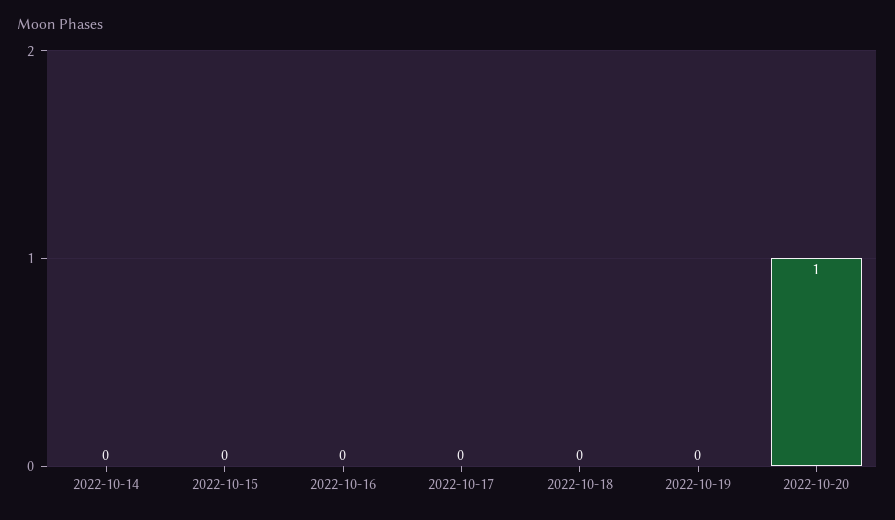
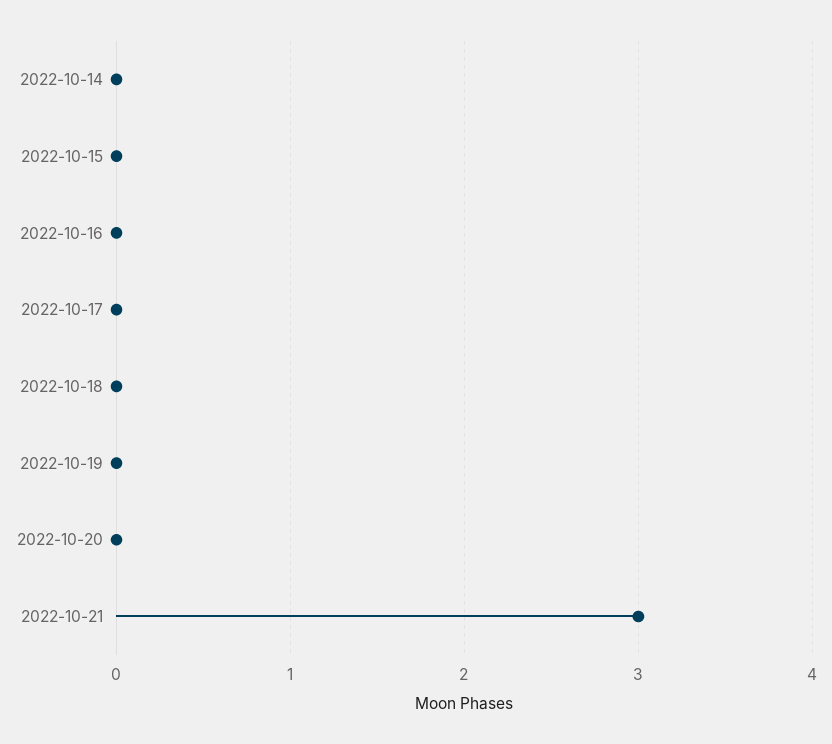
2022-10-20: 1 -> 0
2022-10-21: none -> 3

